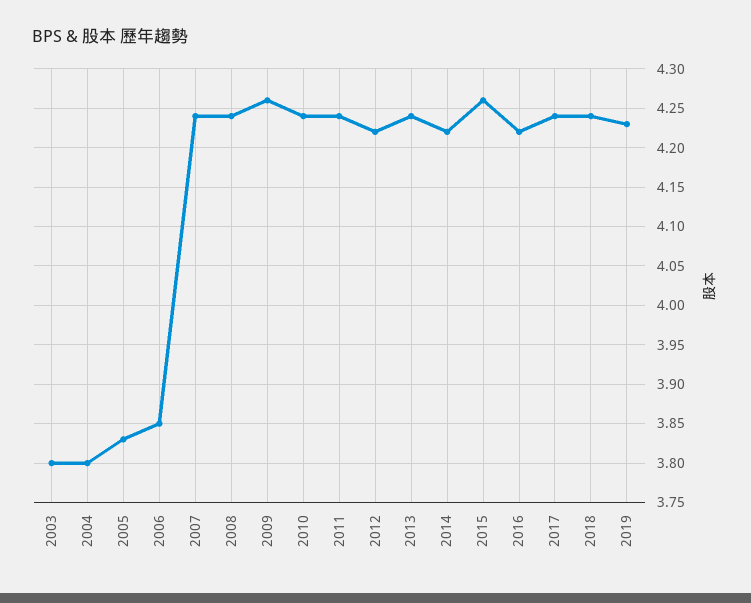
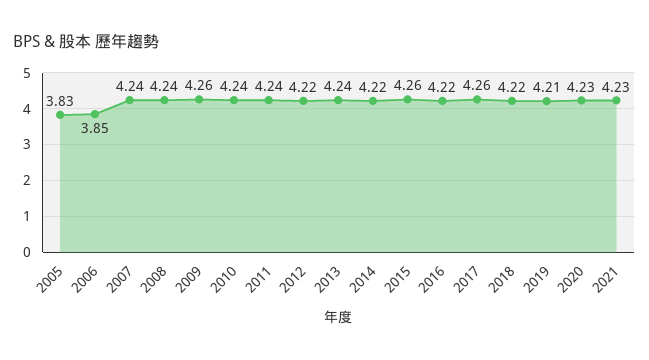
2003: 3.8 -> none
2004: 3.8 -> none
2017: 4.24 -> 4.26
2018: 4.24 -> 4.22
2019: 4.23 -> 4.21
2020: none -> 4.23
2021: none -> 4.23

